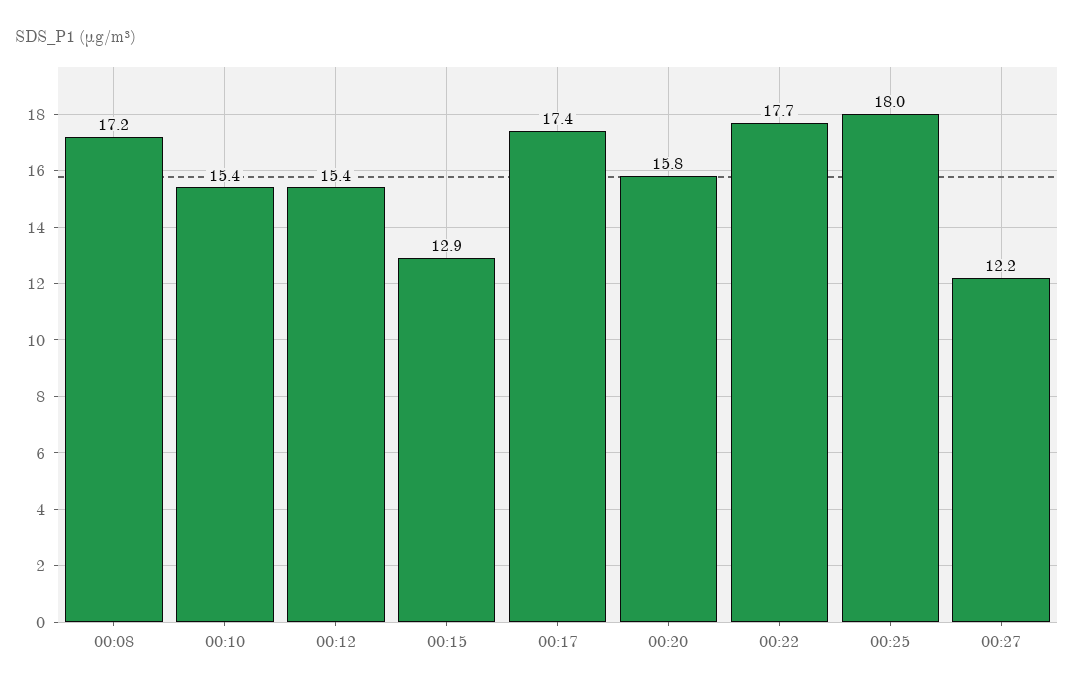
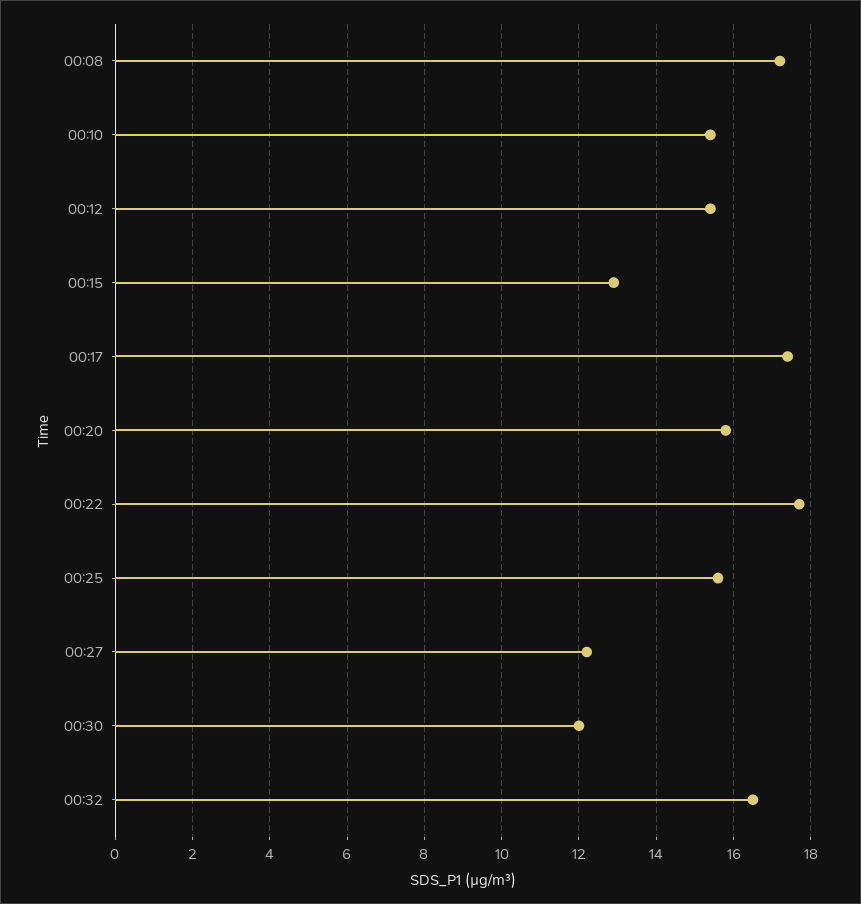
00:25: 18 -> 15.5
00:30: none -> 12
00:32: none -> 16.5

